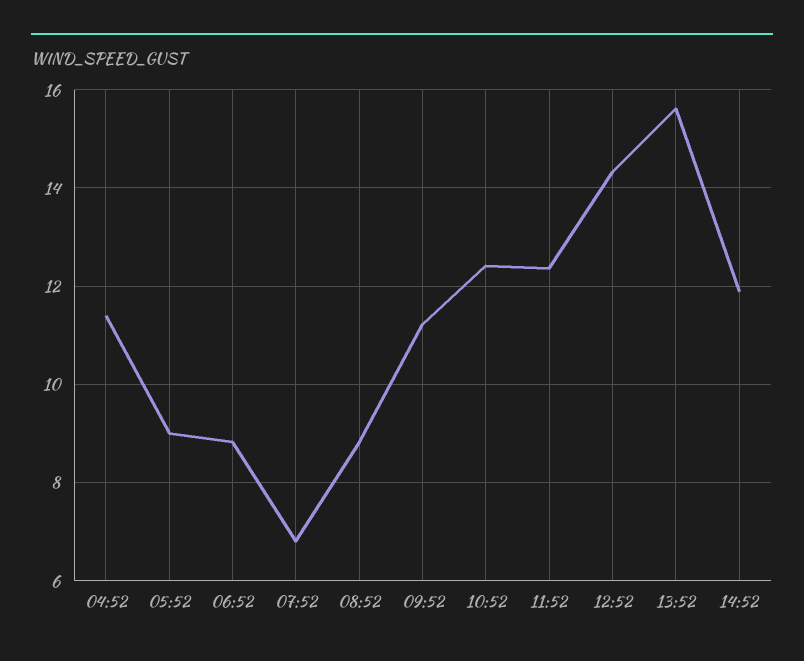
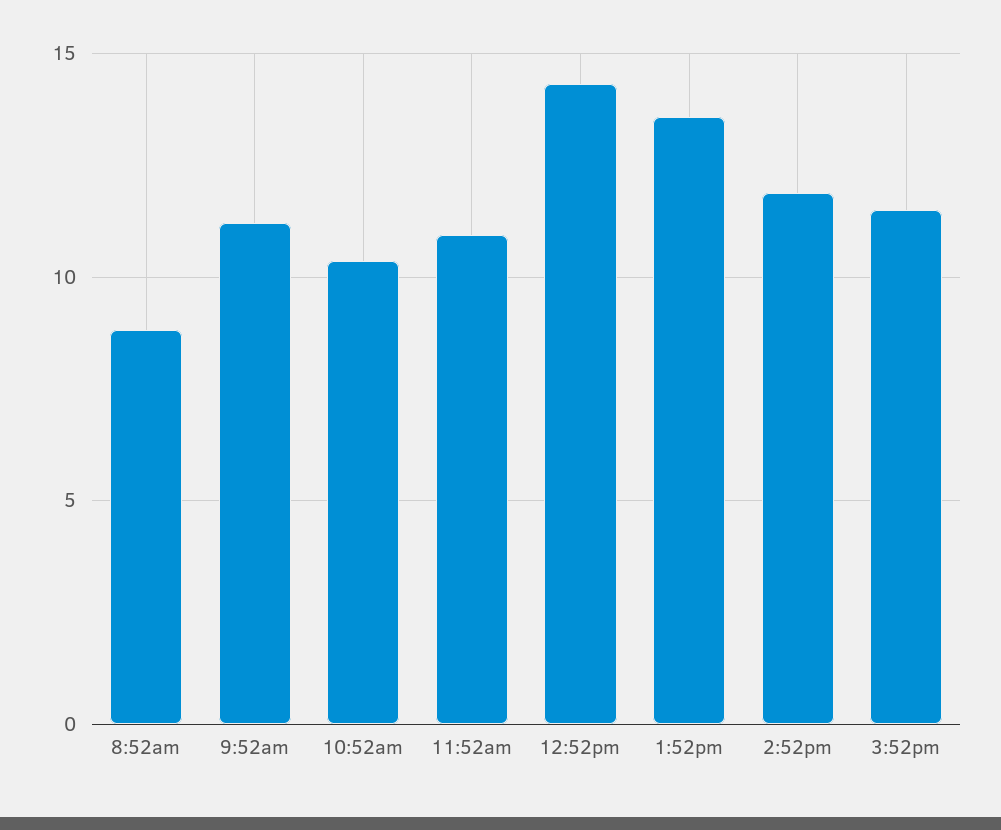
04:52: 11.4 -> none
05:52: 9 -> none
06:52: 8.8 -> none
07:52: 6.8 -> none
10:52: 12.4 -> 10.5
11:52: 12.4 -> 11
13:52: 15.6 -> 13.5
3:52pm: none -> 11.5

